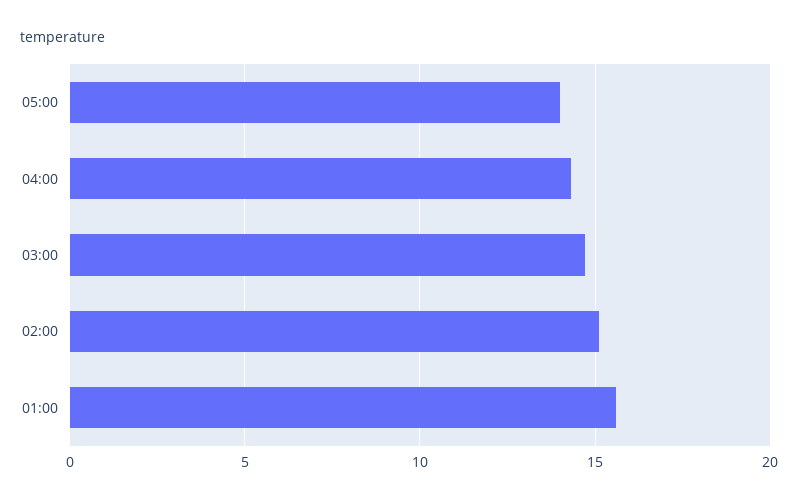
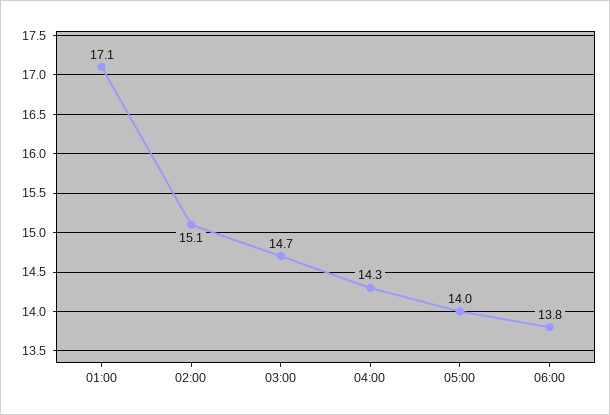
01:00: 15.5 -> 17.1
06:00: none -> 13.8

